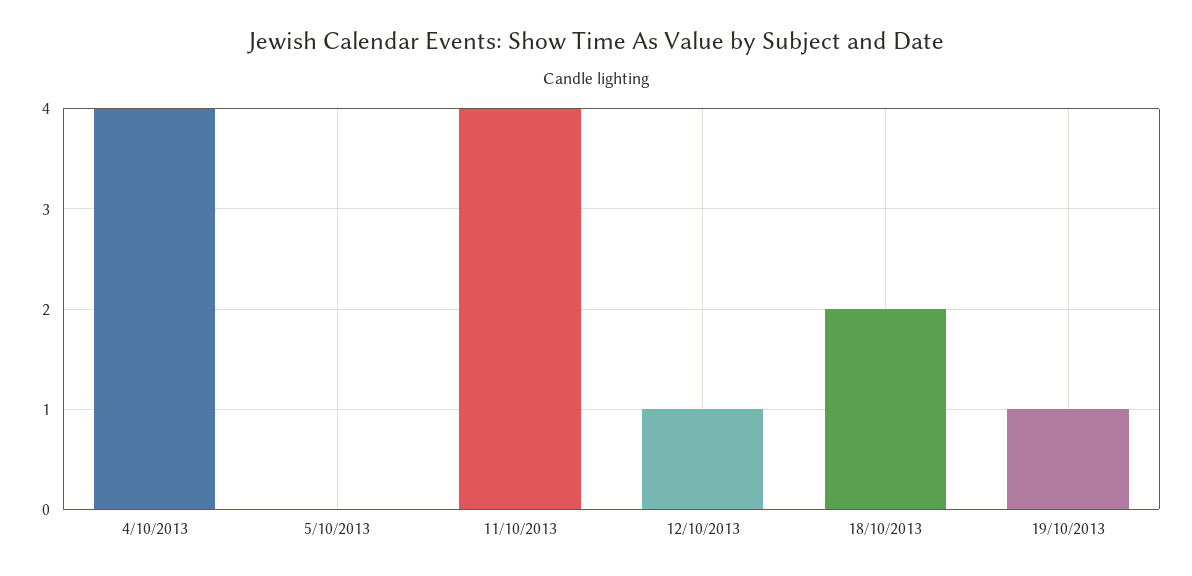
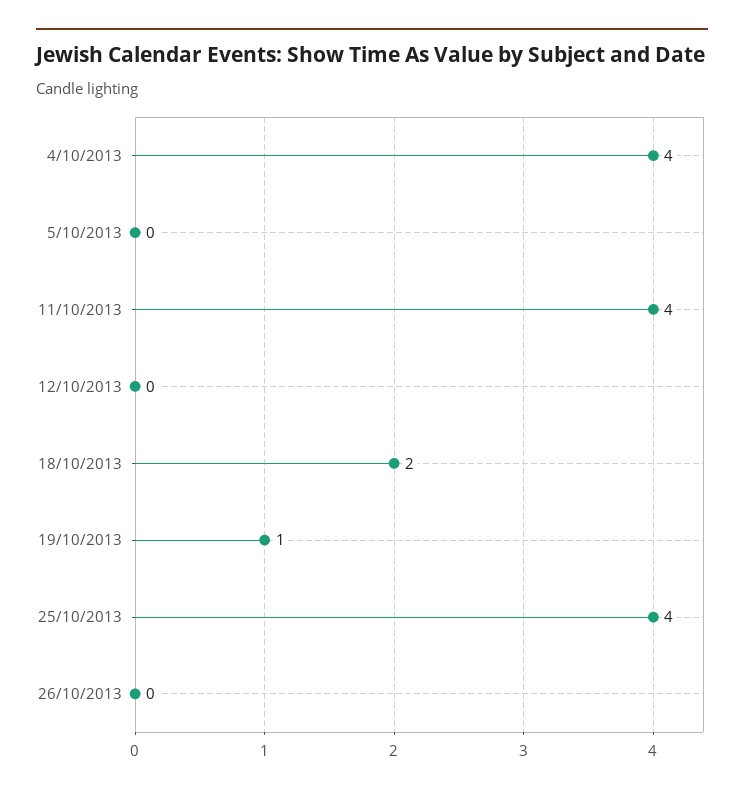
12/10/2013: 1 -> 0
25/10/2013: none -> 4
26/10/2013: none -> 0

